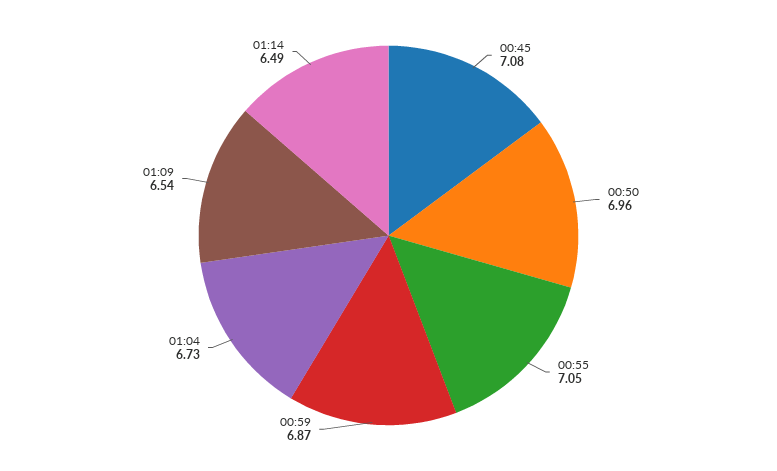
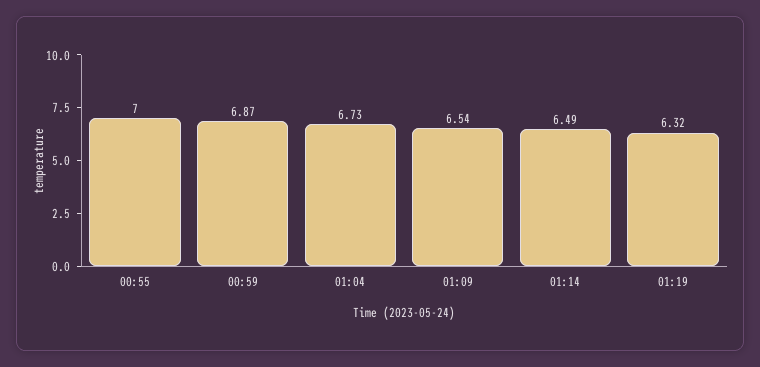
00:45: 7.08 -> none
00:50: 6.96 -> none
00:55: 7.05 -> 7
01:19: none -> 6.32

